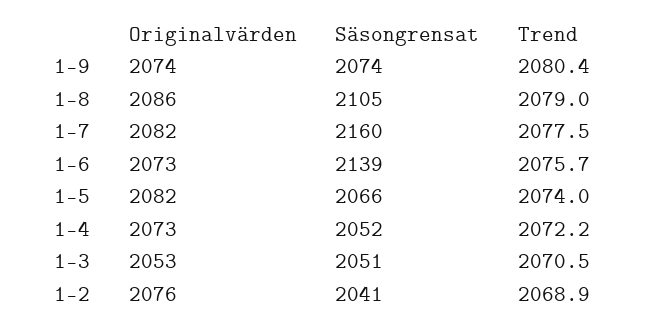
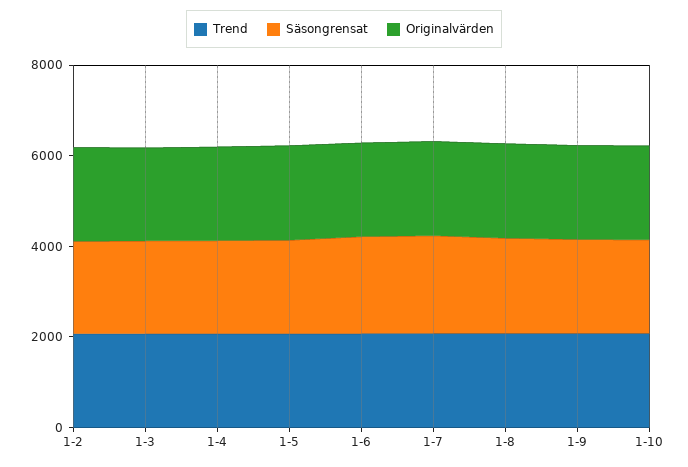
Trend, 1-10: none -> 2000
Säsongrensat, 1-10: none -> 2000
Originalvärden, 1-10: none -> 2000

